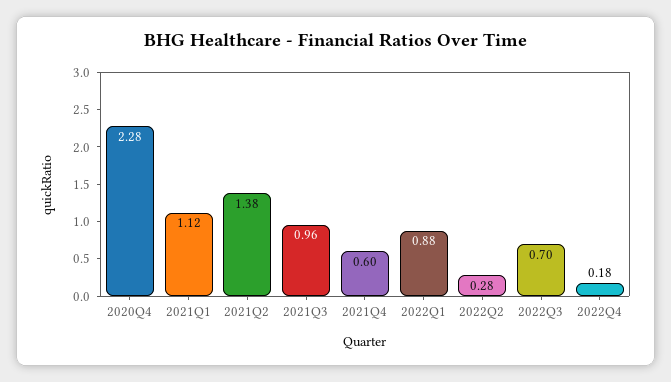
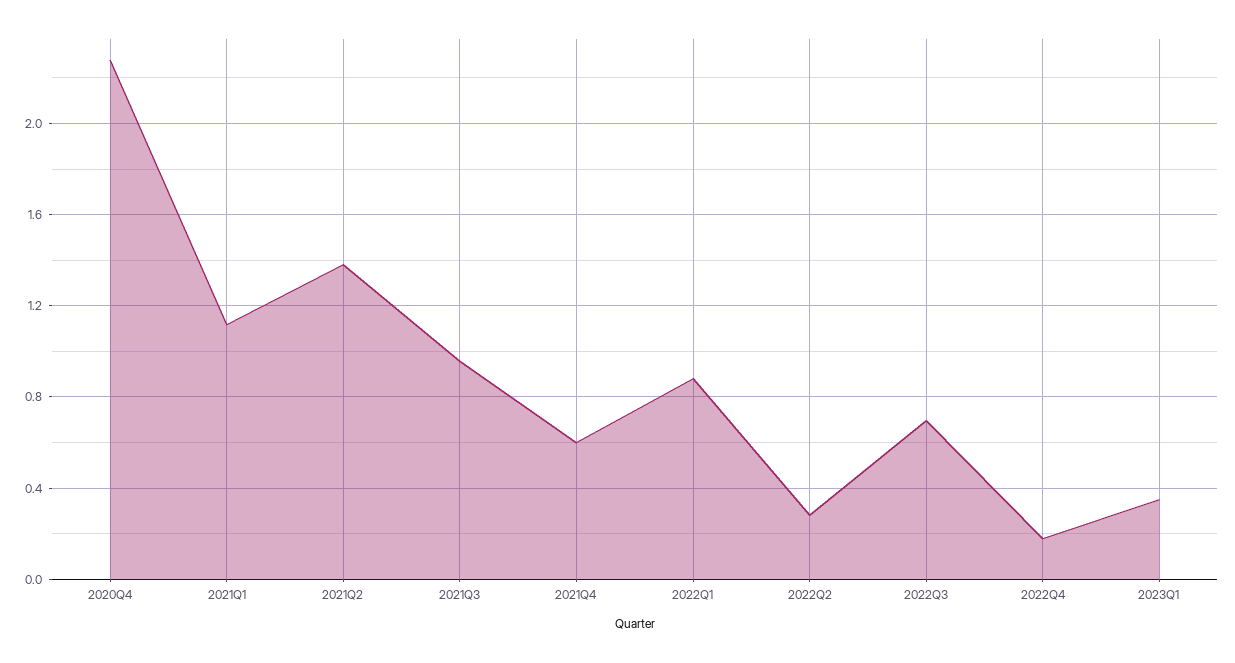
2023Q1: none -> 0.35

